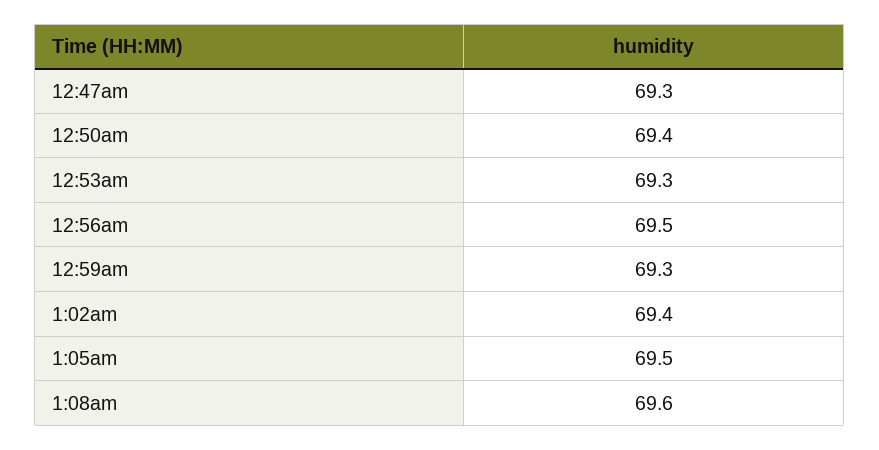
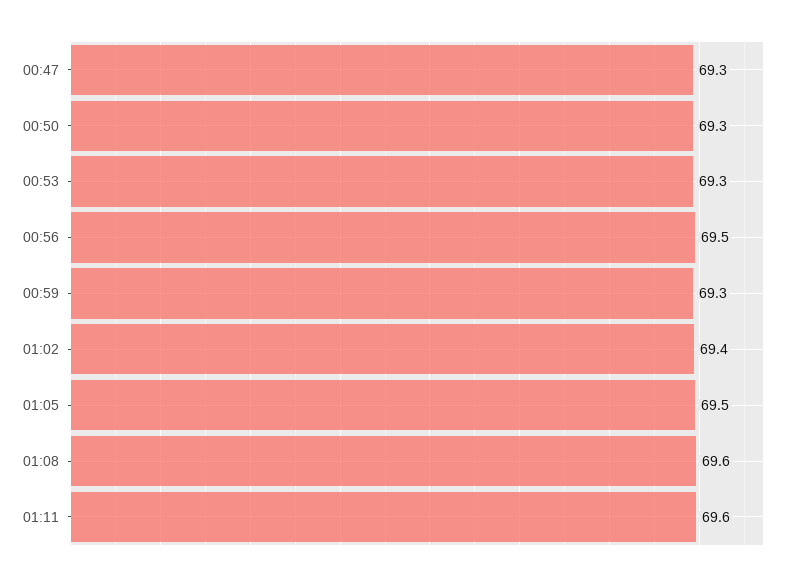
12:50am: 69.4 -> 69.3
01:11: none -> 69.6

